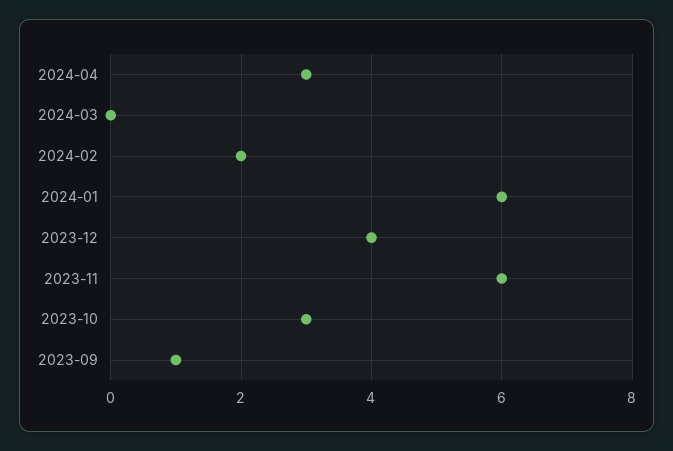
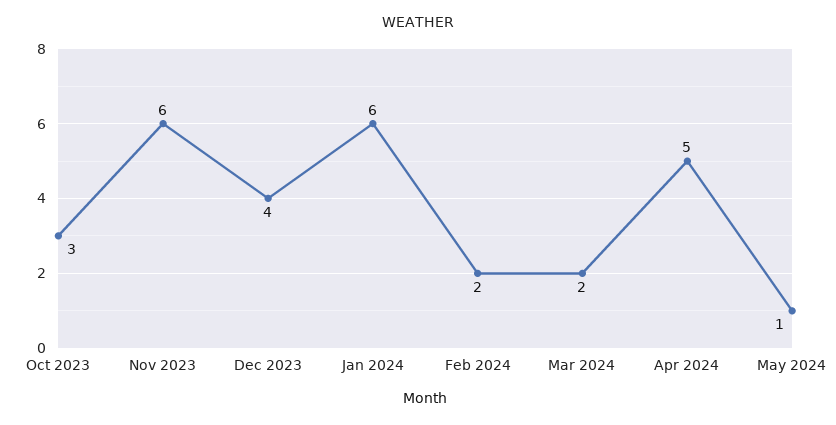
2024-04: 3 -> 5
2024-03: 0 -> 2
2023-09: 1 -> none
May 2024: none -> 1

